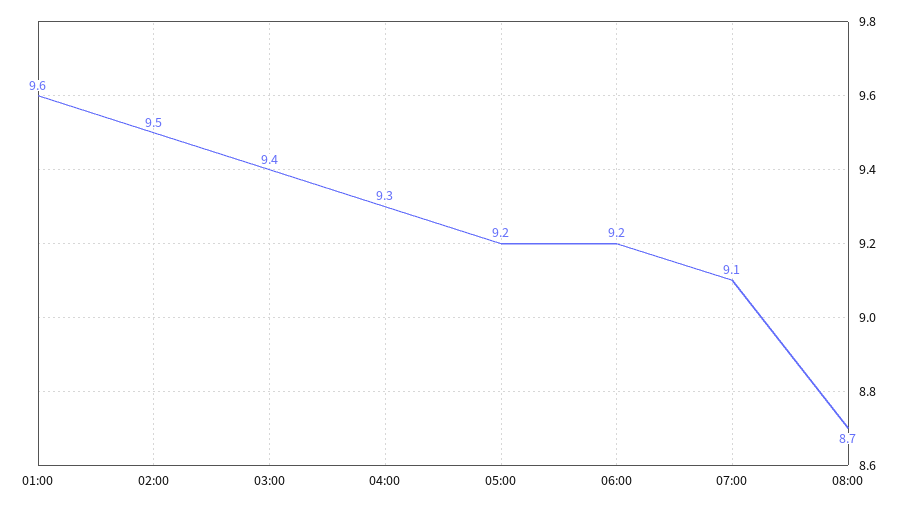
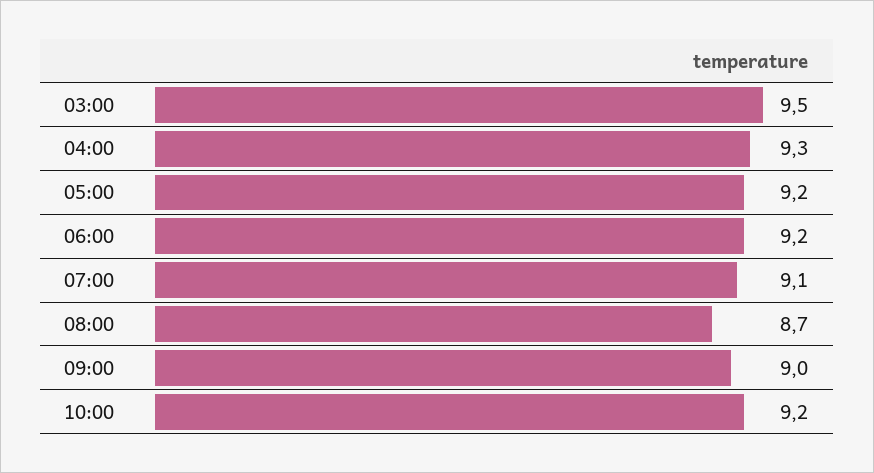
01:00: 9.6 -> none
02:00: 9.5 -> none
03:00: 9.4 -> 9.5
09:00: none -> 9
10:00: none -> 9.2

